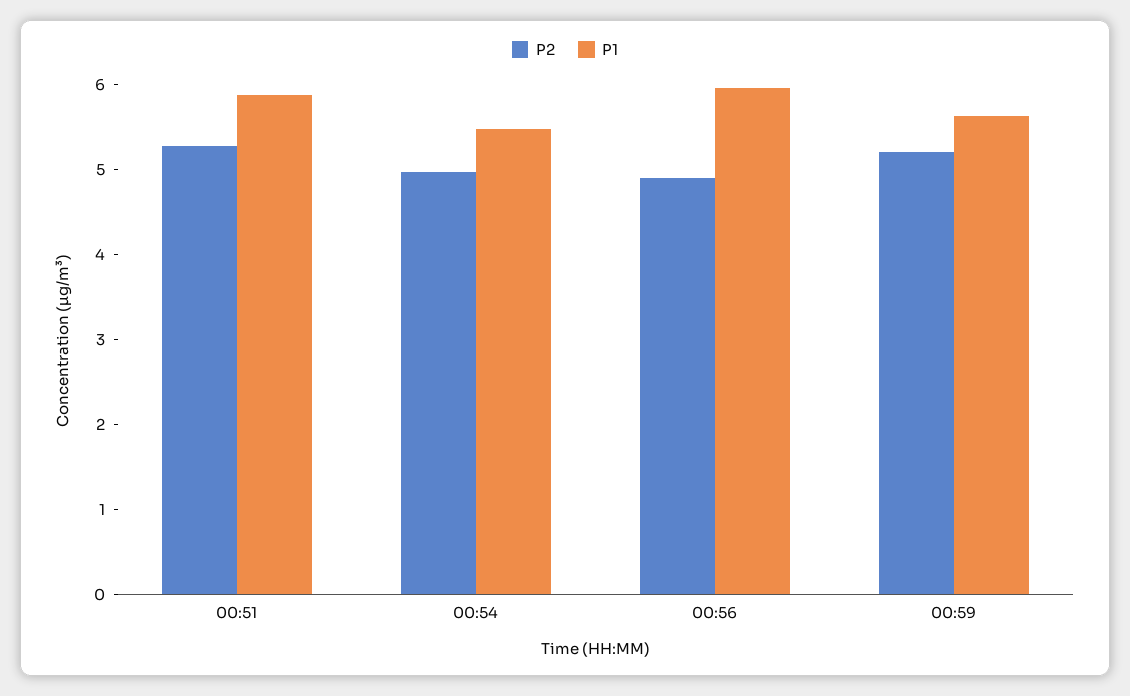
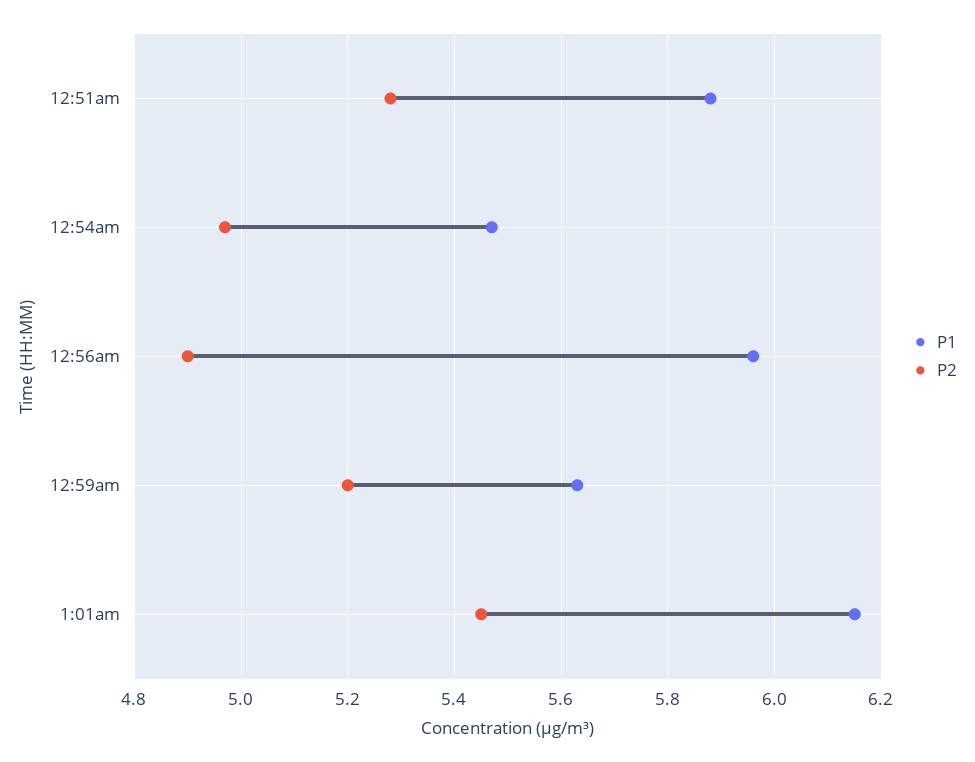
P1, 1:01am: none -> 6.15
P2, 1:01am: none -> 5.45

